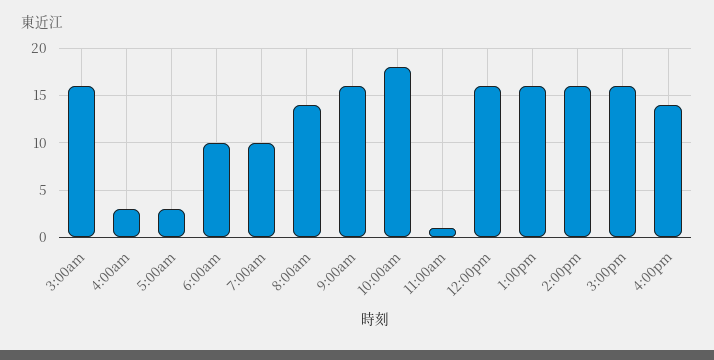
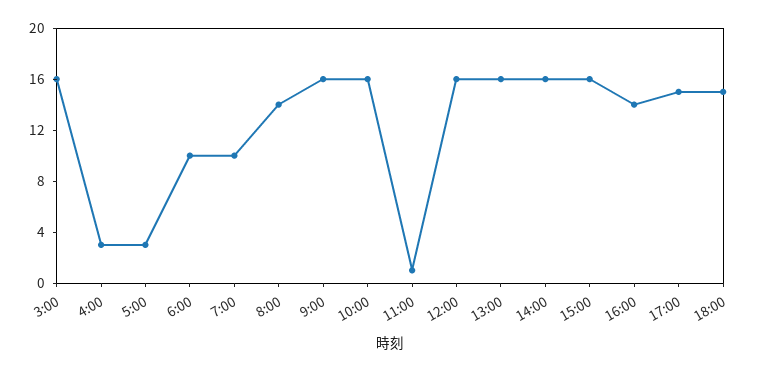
10:00am: 18 -> 16
17:00: none -> 15
18:00: none -> 15

